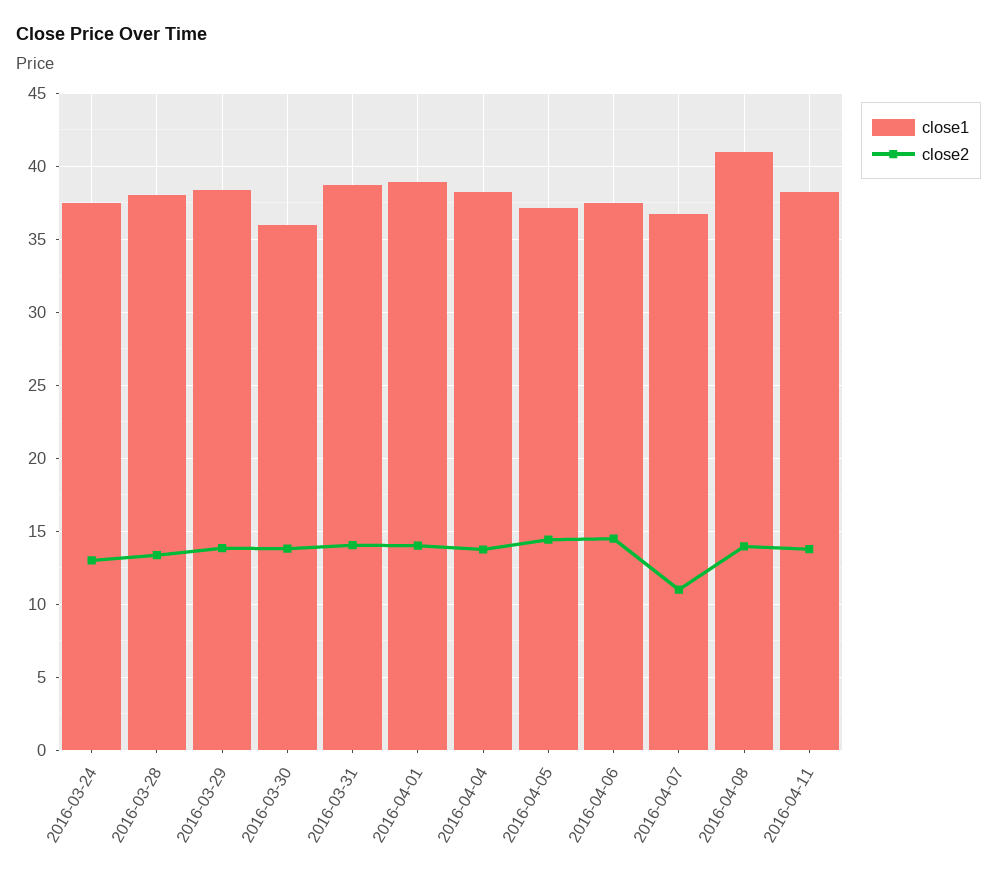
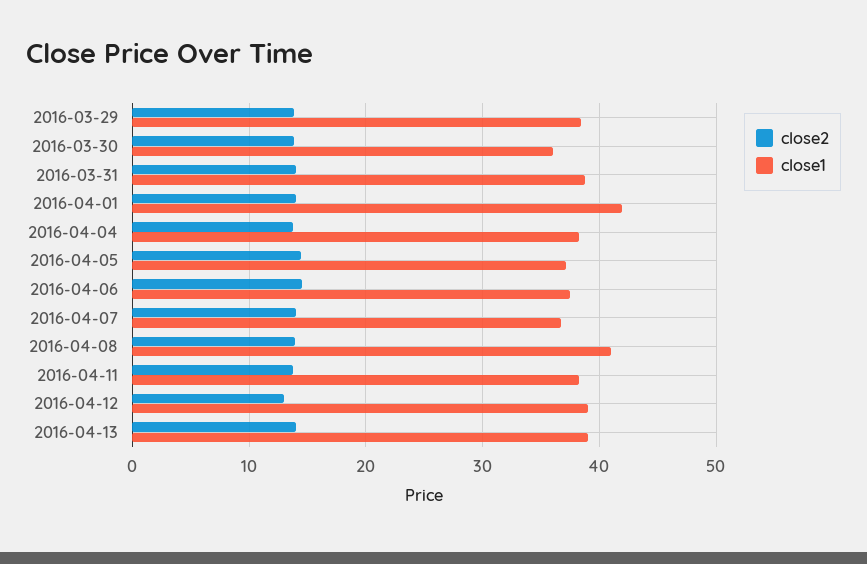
close1, 2016-03-24: 37.5 -> none
close2, 2016-03-24: 13 -> none
close1, 2016-03-28: 38 -> none
close2, 2016-03-28: 13.5 -> none
close1, 2016-04-01: 39 -> 42
close2, 2016-04-07: 11 -> 14
close2, 2016-04-12: none -> 13
close1, 2016-04-12: none -> 39
close2, 2016-04-13: none -> 14
close1, 2016-04-13: none -> 39

